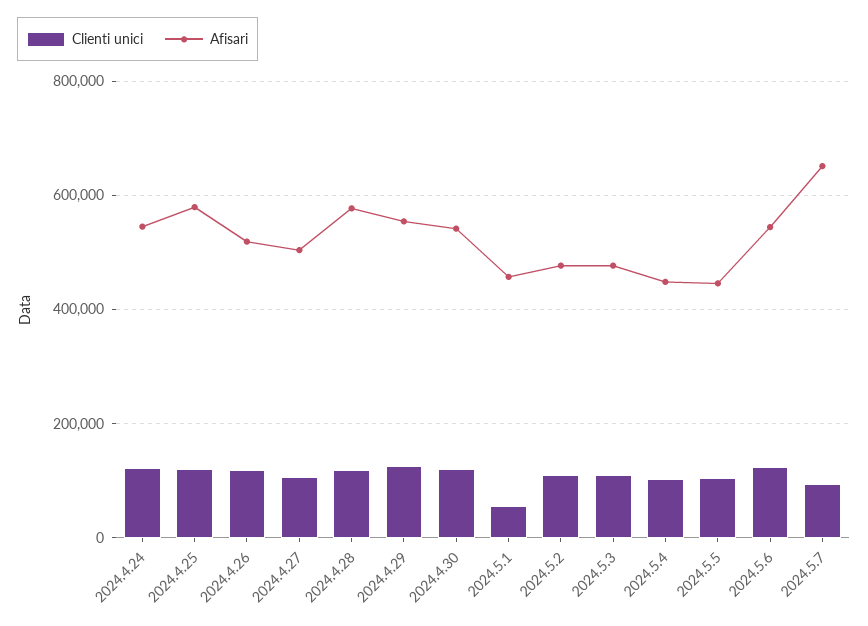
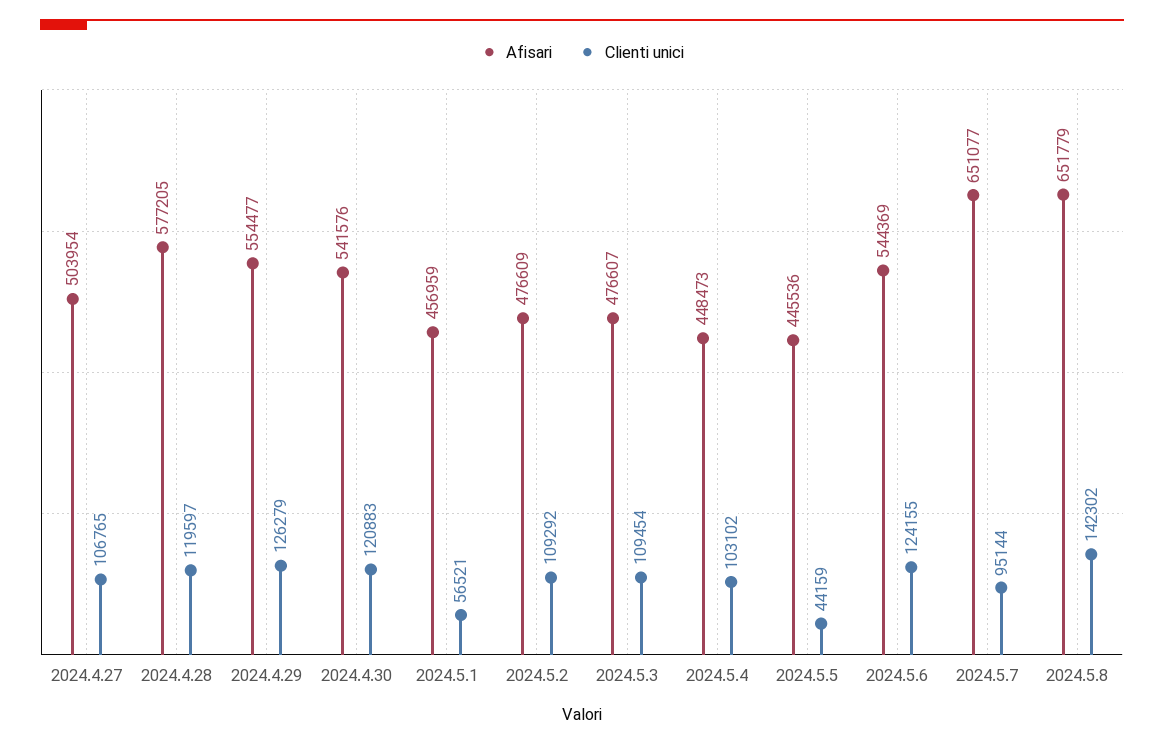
Clienti unici, 2024.4.24: 120000 -> none
Afisari, 2024.4.24: 540000 -> none
Clienti unici, 2024.4.25: 120000 -> none
Afisari, 2024.4.25: 580000 -> none
Clienti unici, 2024.4.26: 120000 -> none
Afisari, 2024.4.26: 520000 -> none
Clienti unici, 2024.5.5: 100000 -> 44159
Afisari, 2024.5.8: none -> 651779
Clienti unici, 2024.5.8: none -> 142302

